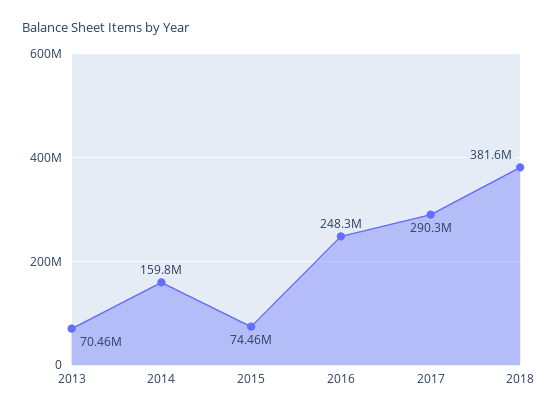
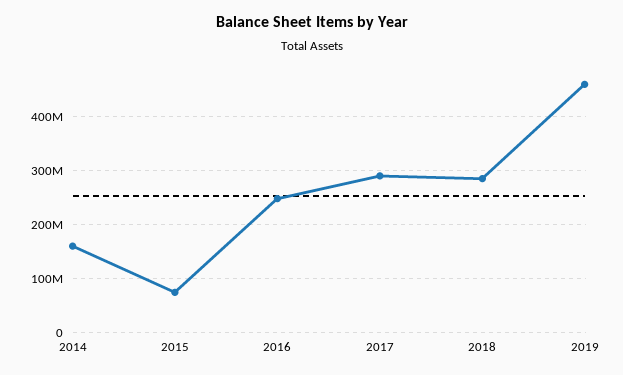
2013: 70460000 -> none
2018: 381600000 -> 280000000
2019: none -> 460000000

